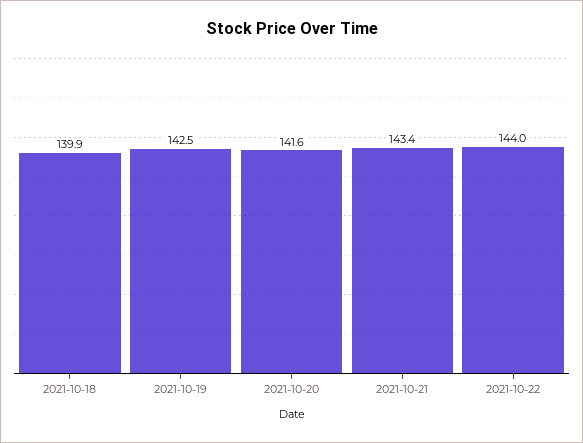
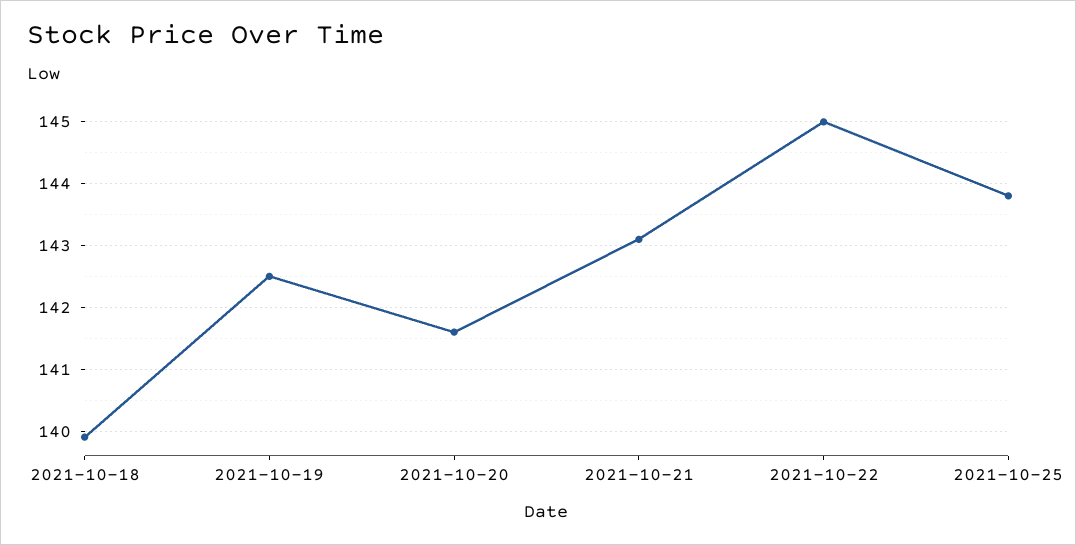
2021-10-21: 143.4 -> 143.1
2021-10-22: 144 -> 145
2021-10-25: none -> 143.8

